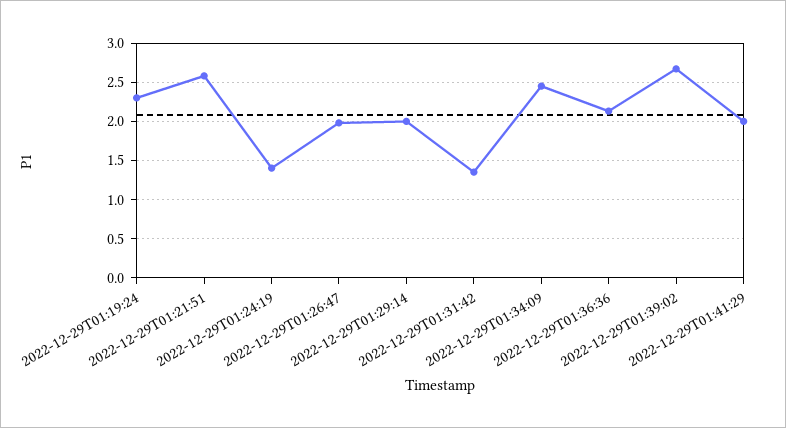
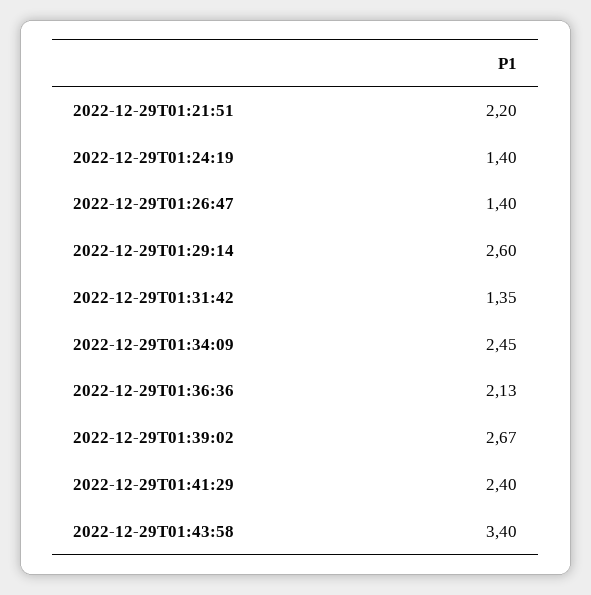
2022-12-29T01:19:24: 2.3 -> none
2022-12-29T01:21:51: 2.6 -> 2.2
2022-12-29T01:26:47: 2 -> 1.4
2022-12-29T01:29:14: 2 -> 2.6
2022-12-29T01:41:29: 2 -> 2.4
2022-12-29T01:43:58: none -> 3.4

